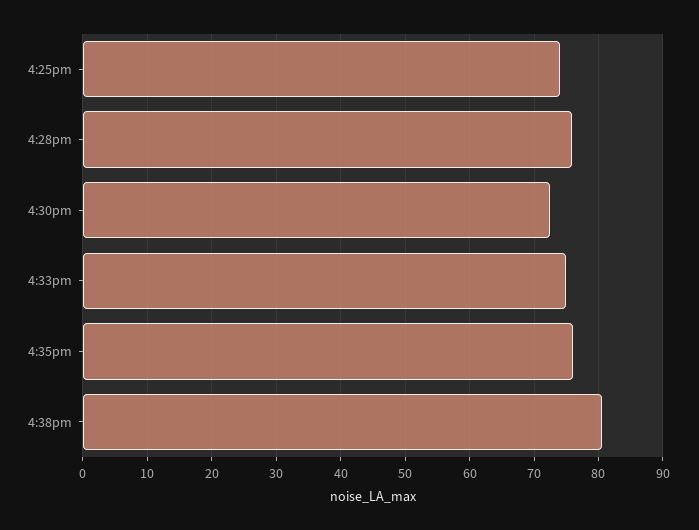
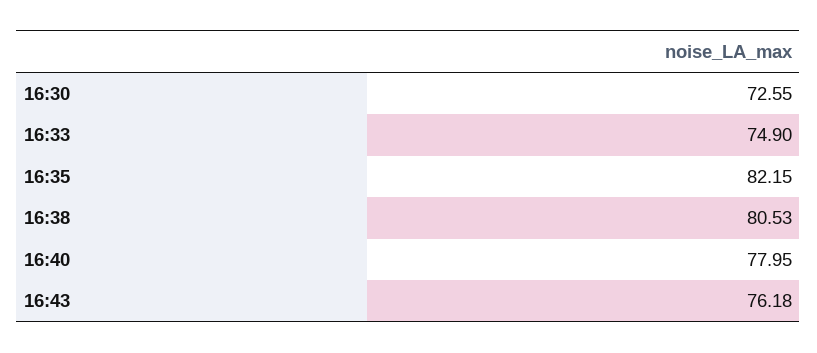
4:25pm: 74 -> none
4:28pm: 76 -> none
4:35pm: 76 -> 82.15
16:40: none -> 77.95
16:43: none -> 76.18

